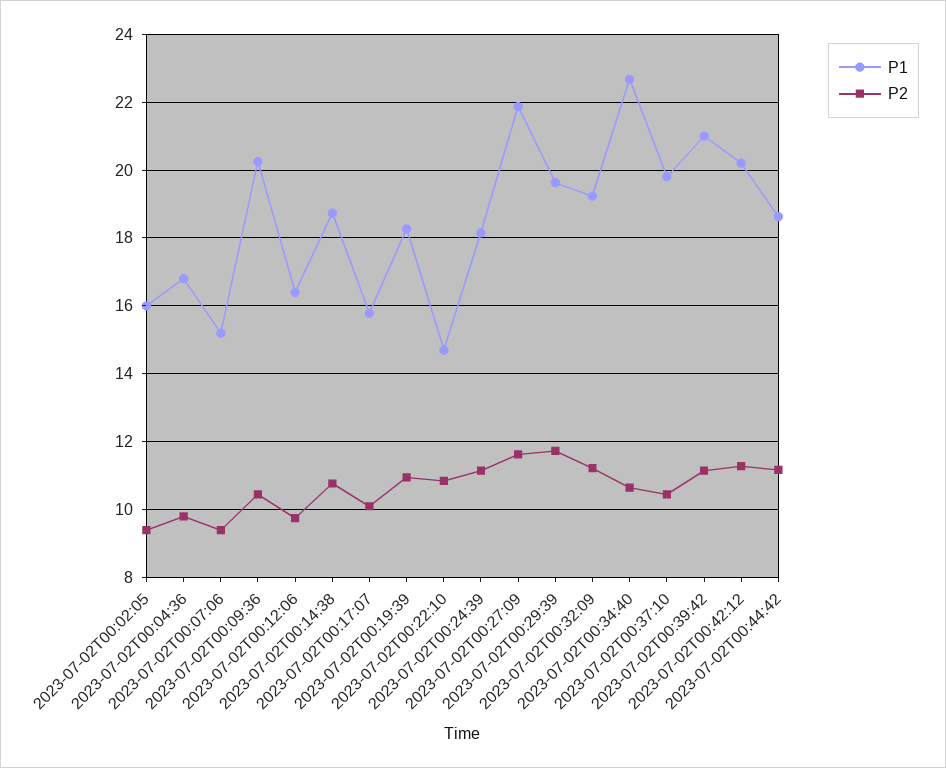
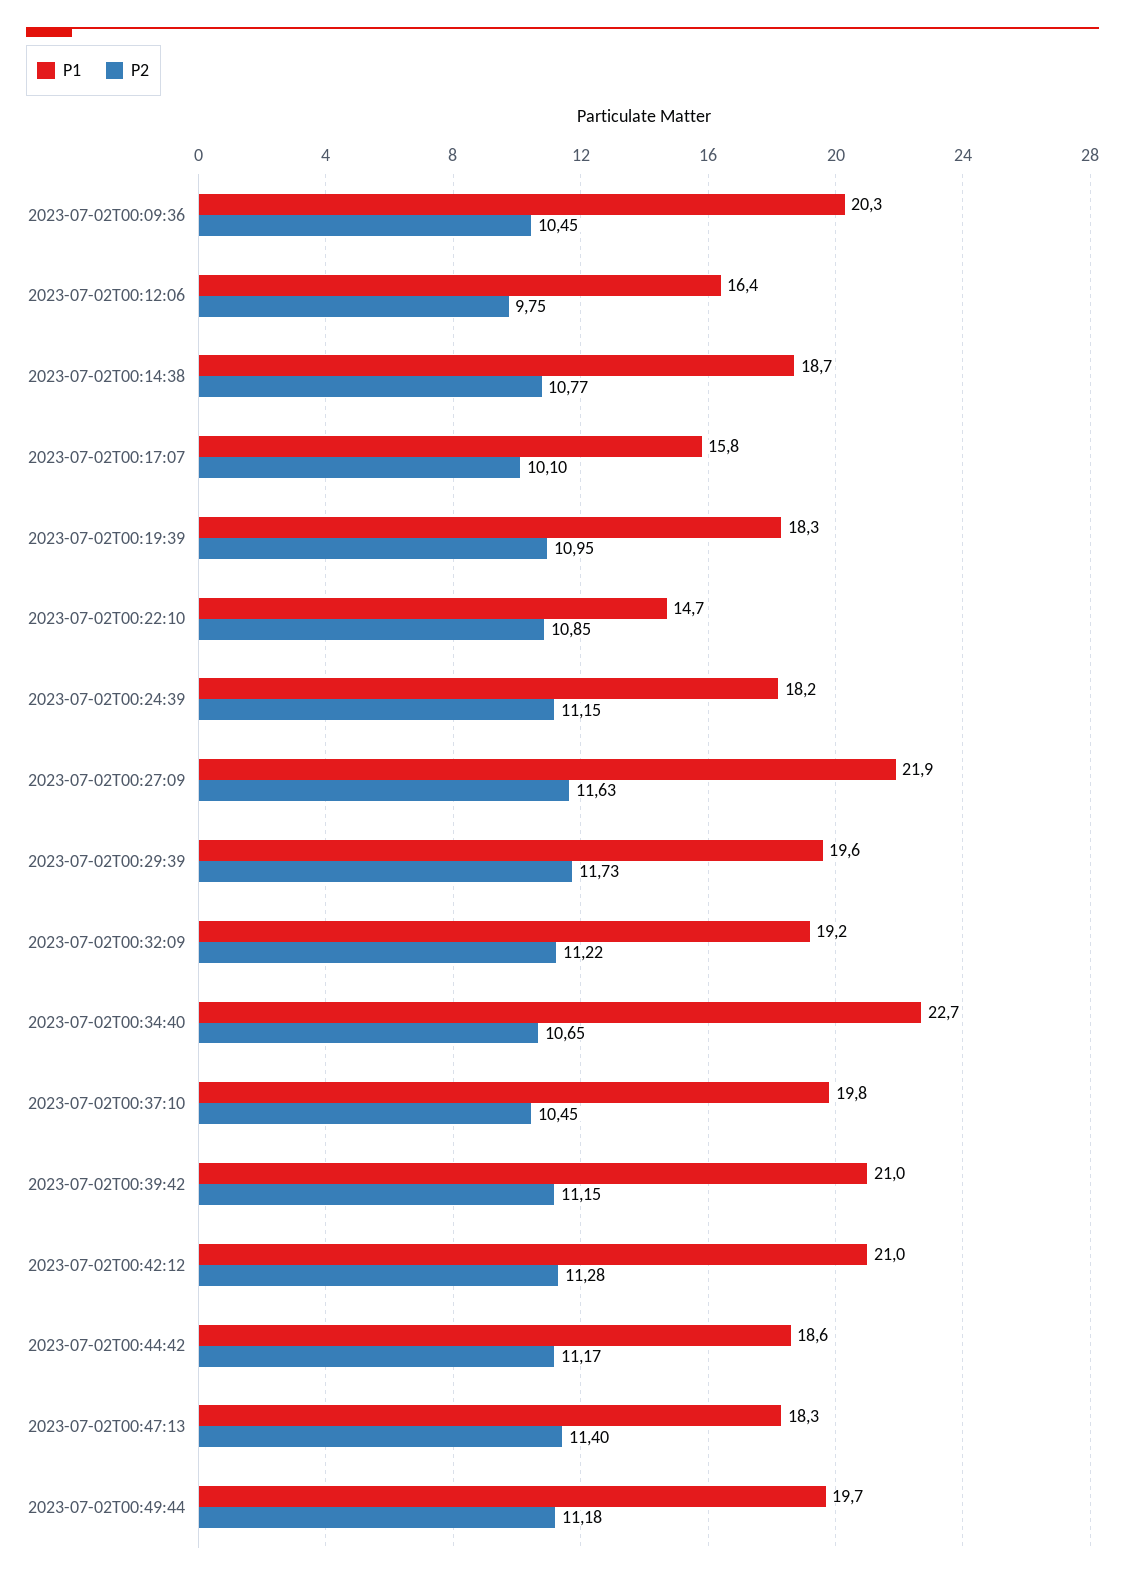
P1, 2023-07-02T00:02:05: 16 -> none
P2, 2023-07-02T00:02:05: 9.4 -> none
P1, 2023-07-02T00:04:36: 16.8 -> none
P2, 2023-07-02T00:04:36: 9.8 -> none
P1, 2023-07-02T00:07:06: 15.2 -> none
P2, 2023-07-02T00:07:06: 9.4 -> none
P1, 2023-07-02T00:42:12: 20.2 -> 21
P1, 2023-07-02T00:47:13: none -> 18.3
P2, 2023-07-02T00:47:13: none -> 11.4
P1, 2023-07-02T00:49:44: none -> 19.7
P2, 2023-07-02T00:49:44: none -> 11.18

